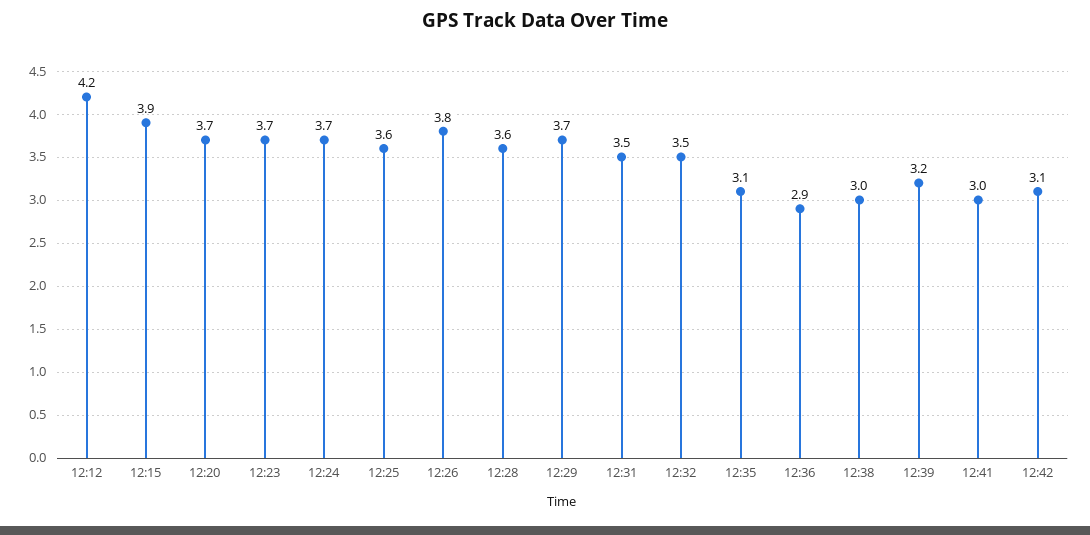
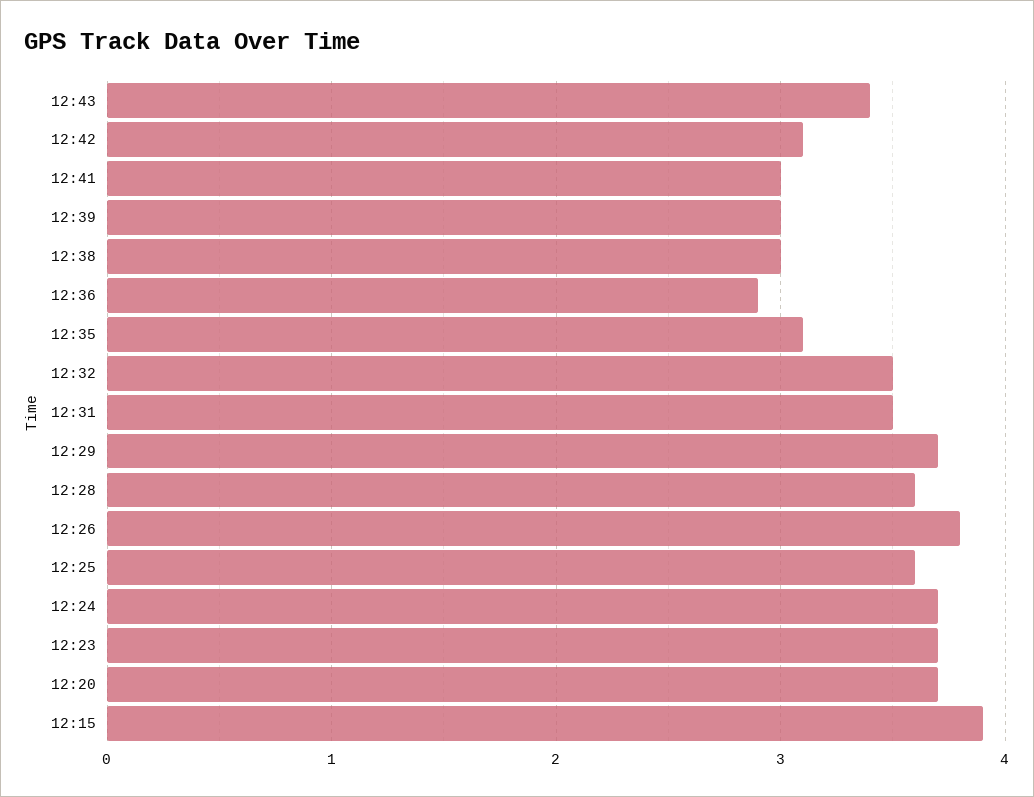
12:12: 4.2 -> none
12:39: 3.2 -> 3
12:43: none -> 3.4

